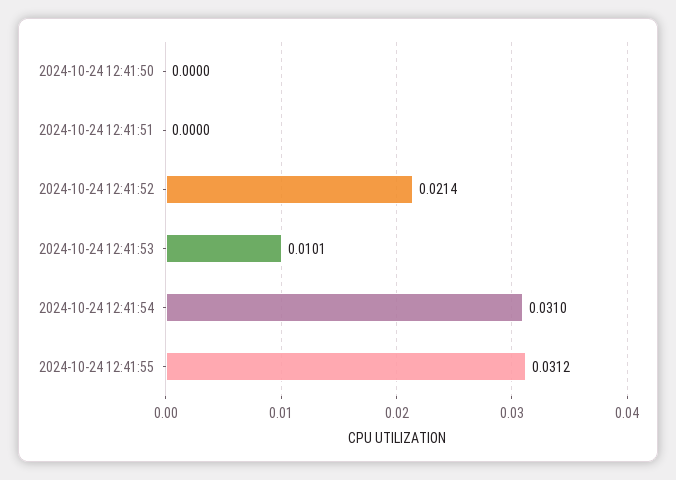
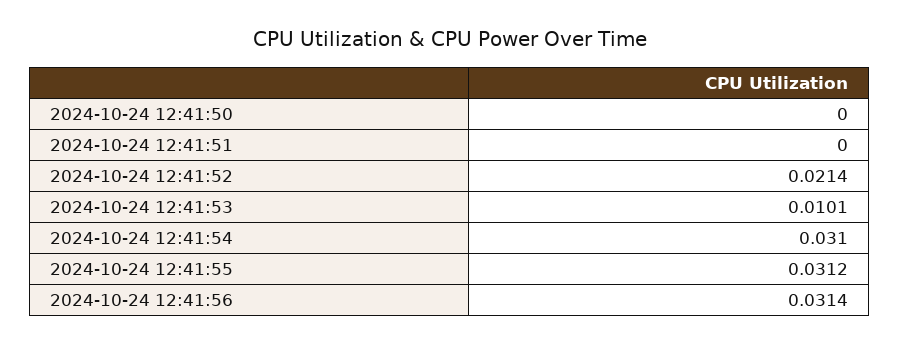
2024-10-24 12:41:56: none -> 0.0314

